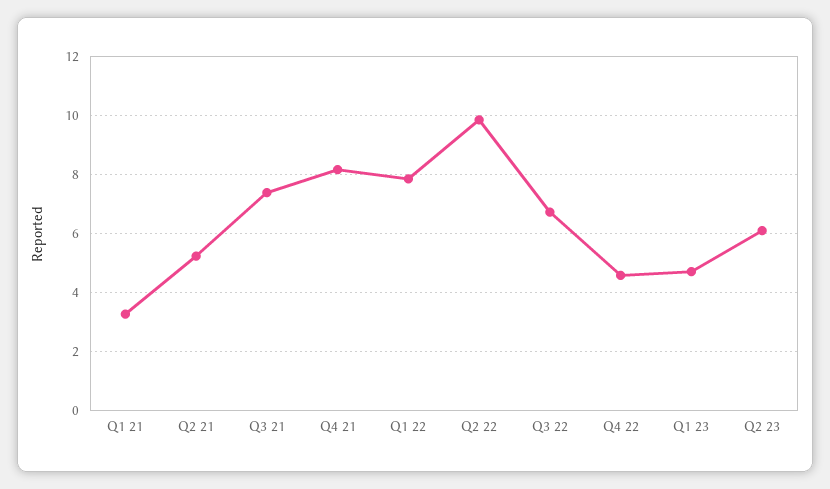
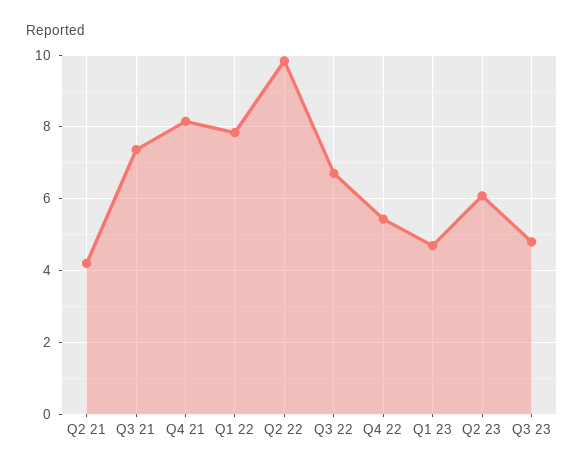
Q1 21: 3.25 -> none
Q2 21: 5.25 -> 4.2
Q4 22: 4.5 -> 5.4
Q3 23: none -> 4.8

